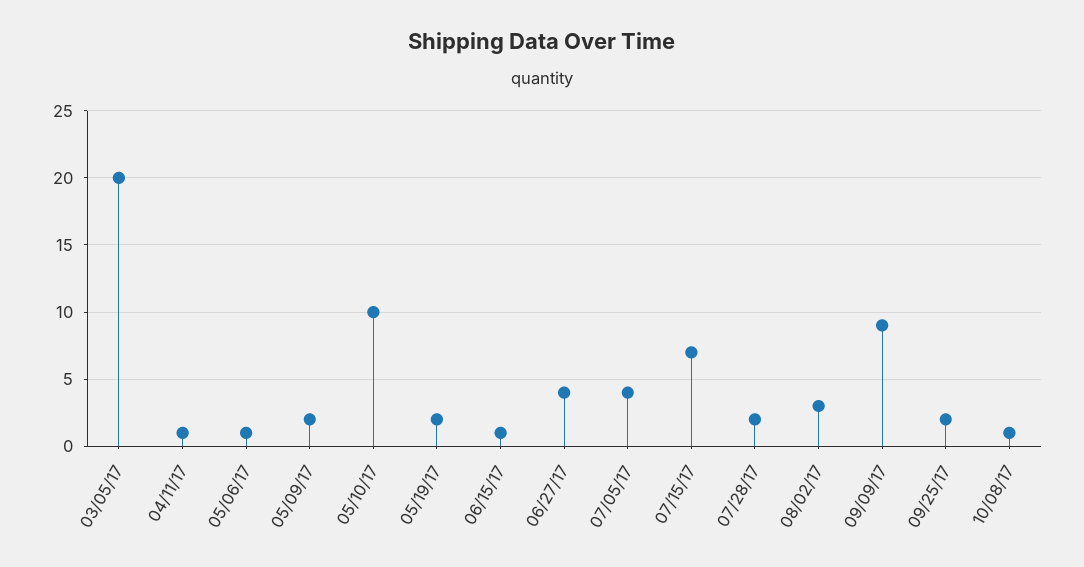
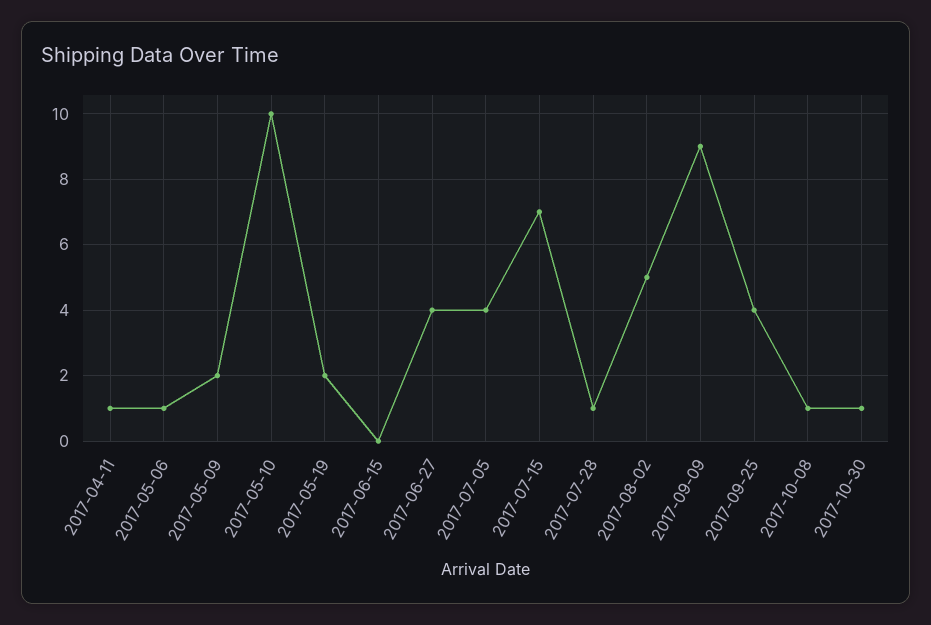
03/05/17: 20 -> none
06/15/17: 1 -> 0
07/28/17: 2 -> 1
08/02/17: 3 -> 5
09/25/17: 2 -> 4
2017-10-30: none -> 1

